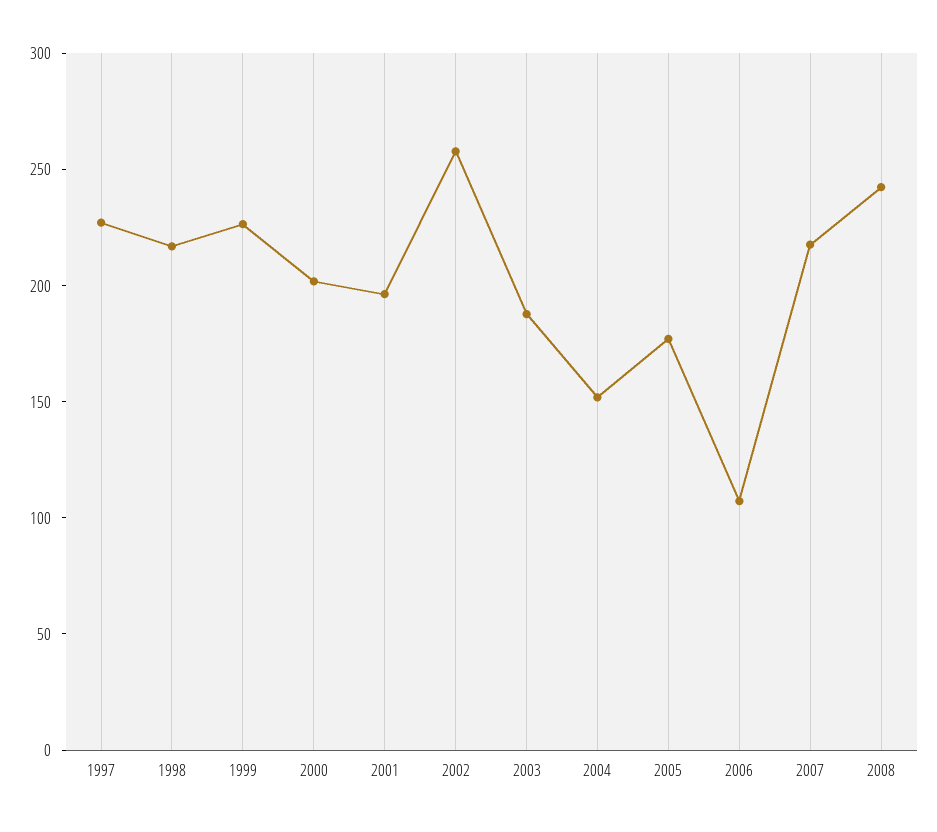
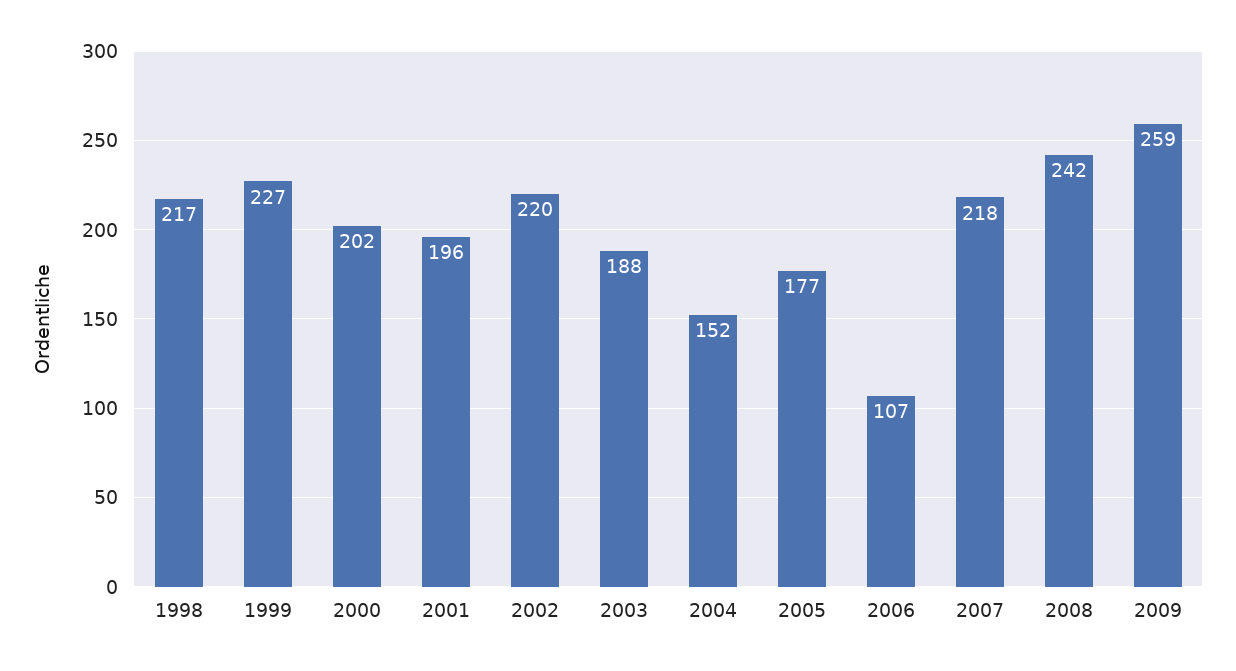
1997: 230 -> none
2002: 260 -> 220
2009: none -> 259

